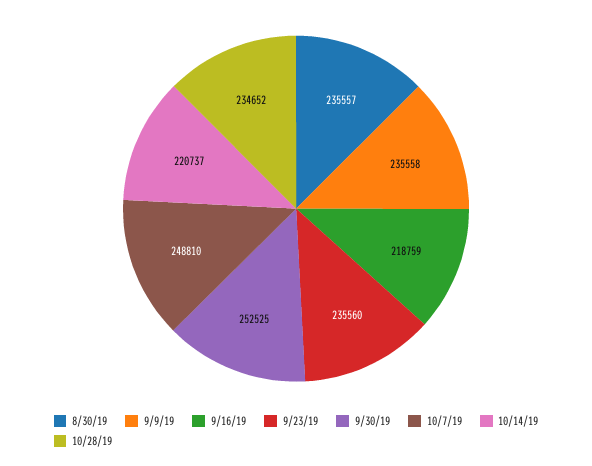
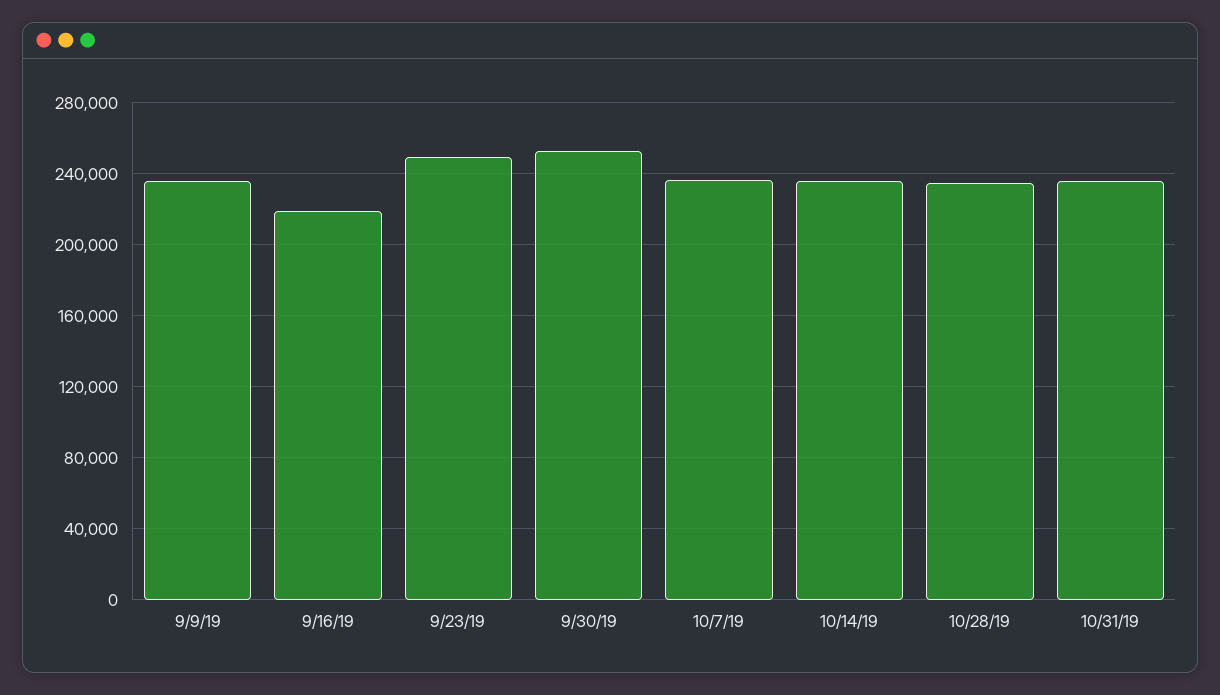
8/30/19: 235557 -> none
9/23/19: 235560 -> 250000
10/7/19: 248810 -> 235000
10/14/19: 220737 -> 235000
10/31/19: none -> 235000

